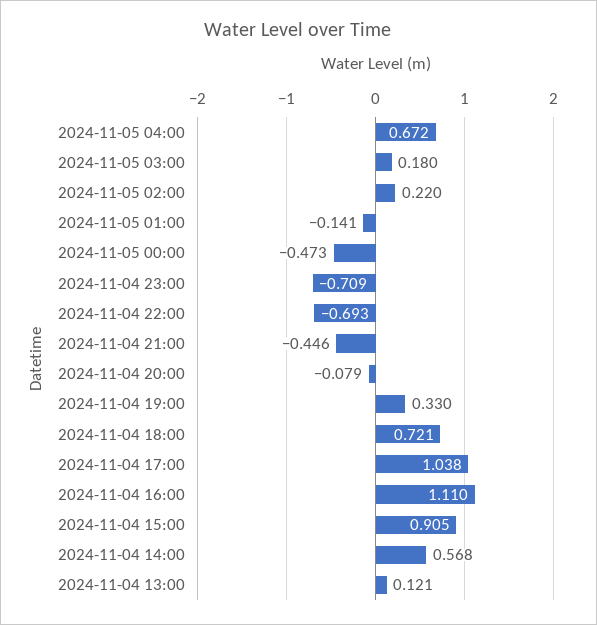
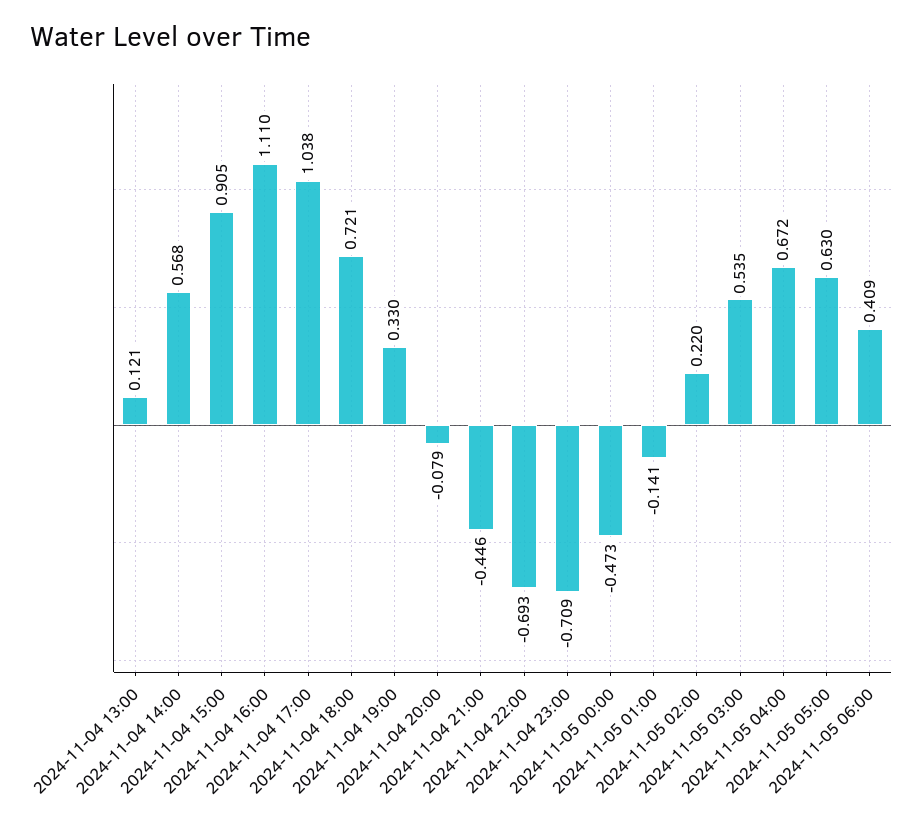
2024-11-05 03:00: 0.18 -> 0.535
2024-11-05 05:00: none -> 0.63
2024-11-05 06:00: none -> 0.409

